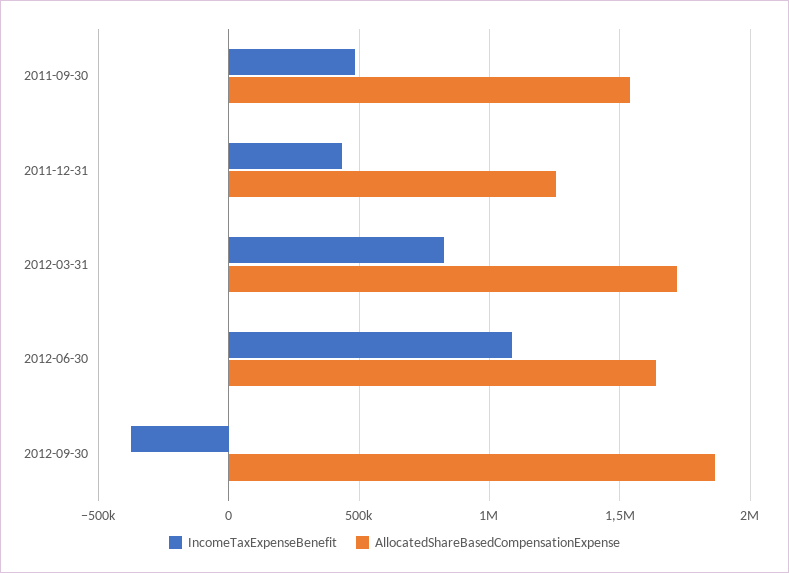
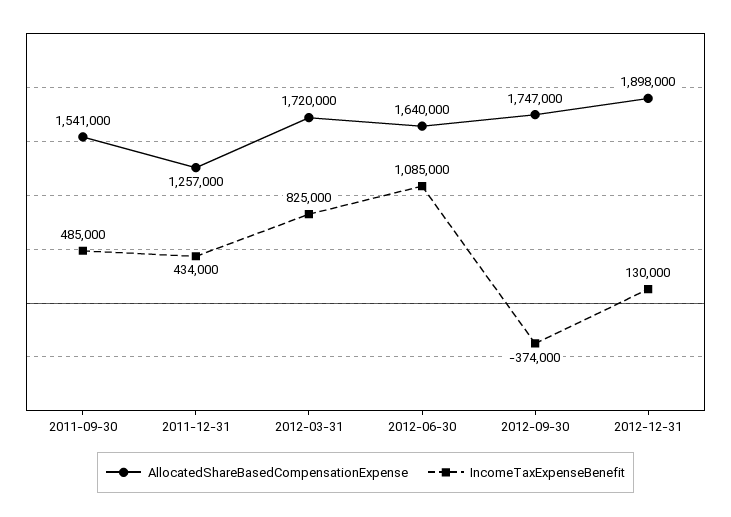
AllocatedShareBasedCompensationExpense, 2012-09-30: 1850000 -> 1747000
AllocatedShareBasedCompensationExpense, 2012-12-31: none -> 1898000
IncomeTaxExpenseBenefit, 2012-12-31: none -> 130000

